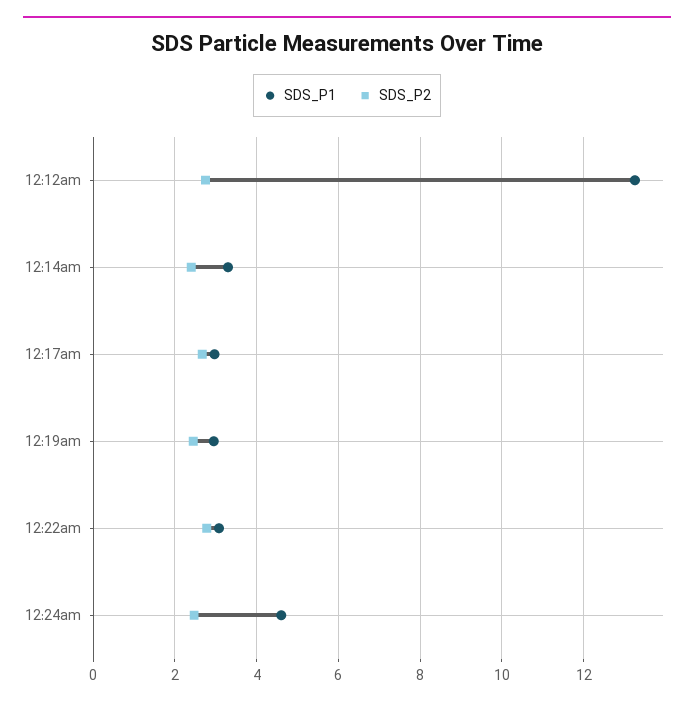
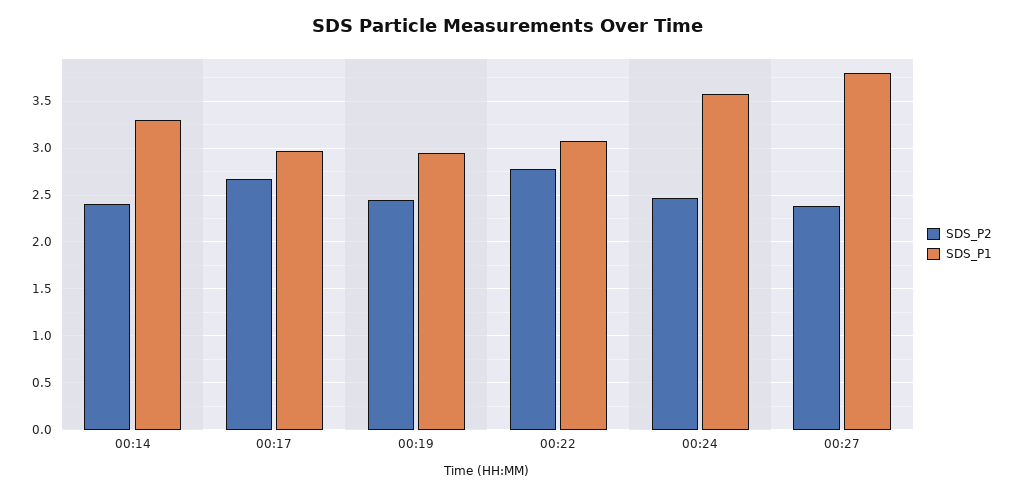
SDS_P1, 12:12am: 13.2 -> none
SDS_P2, 12:12am: 2.8 -> none
SDS_P1, 12:24am: 4.6 -> 3.6
SDS_P2, 00:27: none -> 2.4
SDS_P1, 00:27: none -> 3.8

